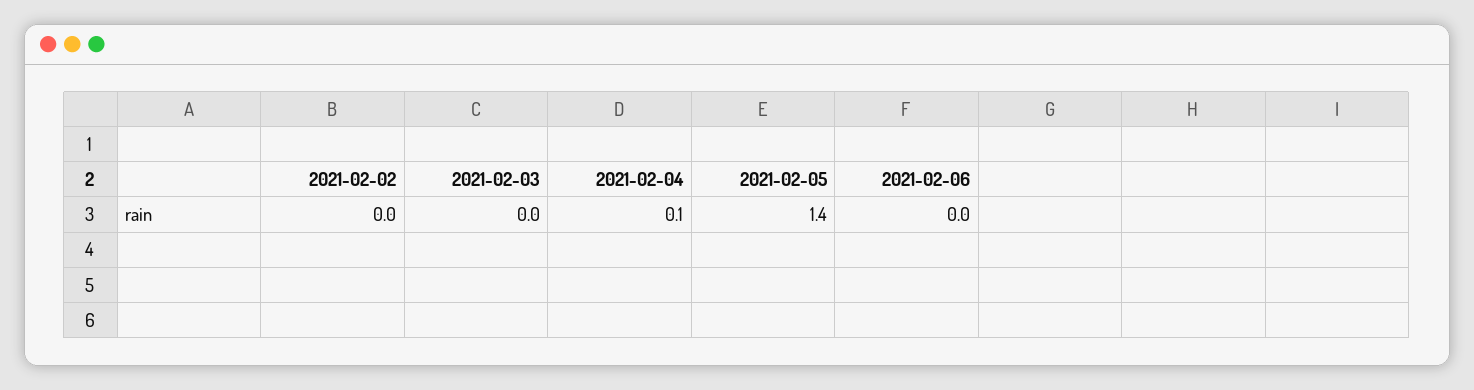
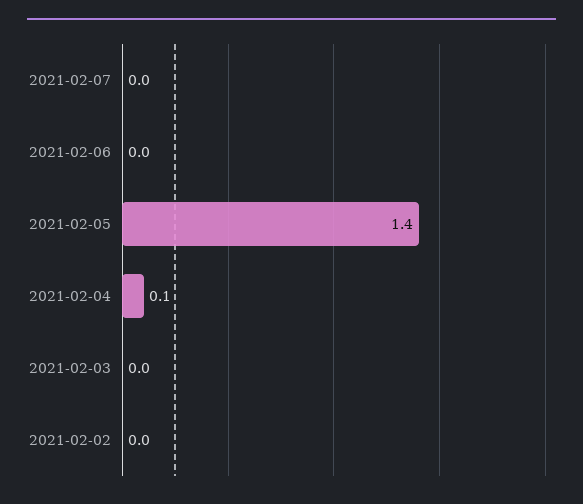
2021-02-07: none -> 0

